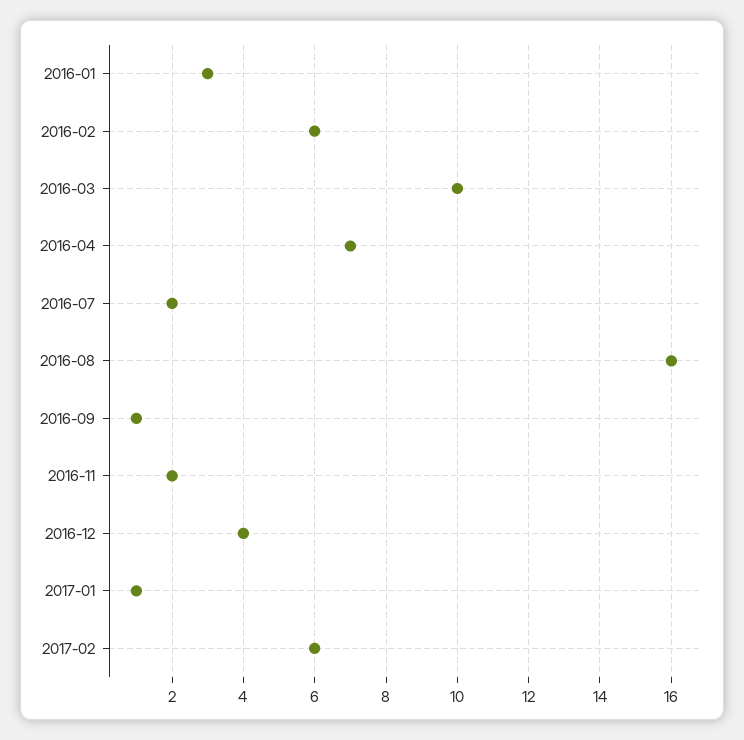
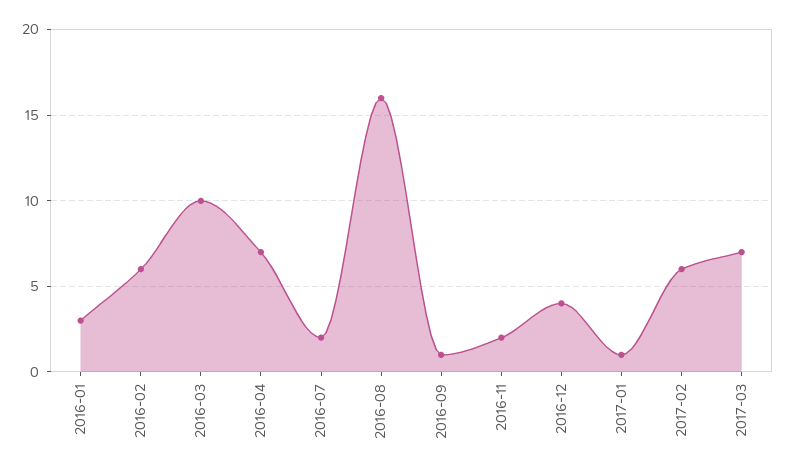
2017-03: none -> 7

